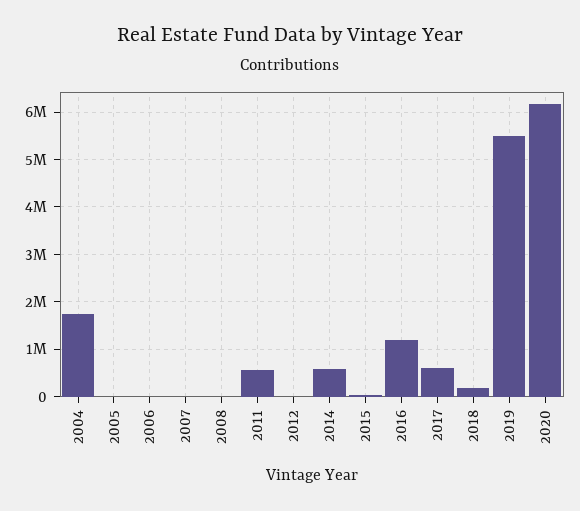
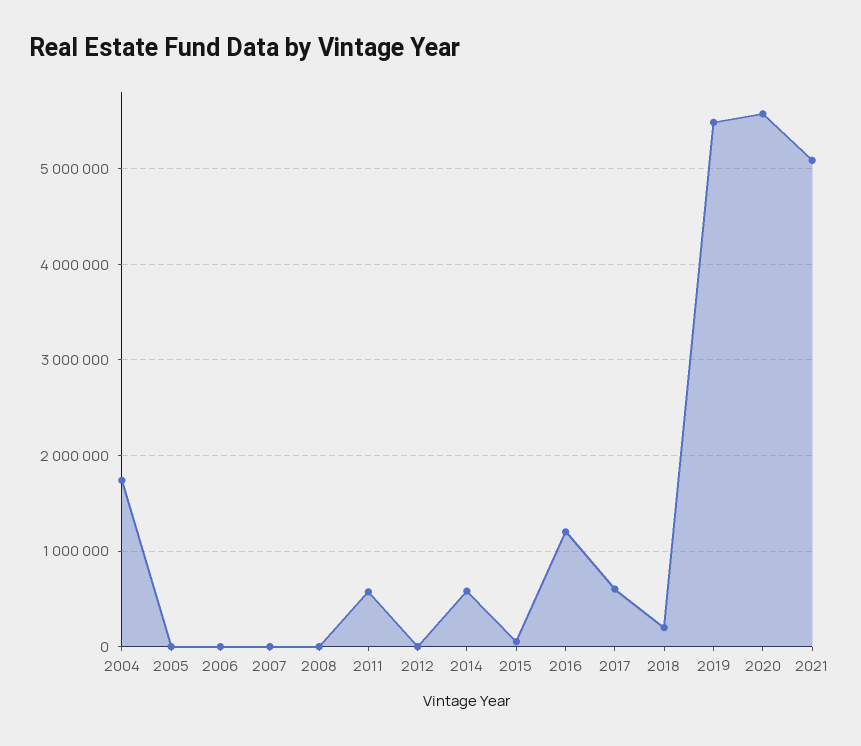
2020: 6200000 -> 5600000
2021: none -> 5100000

